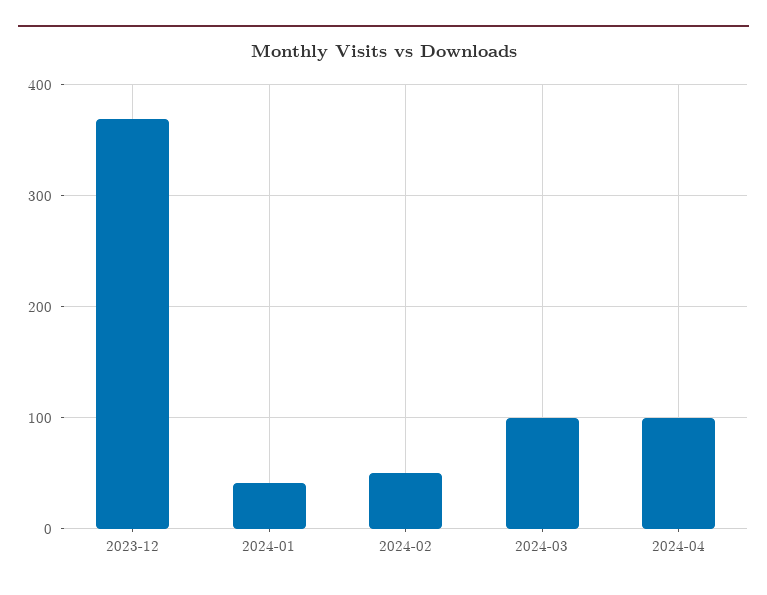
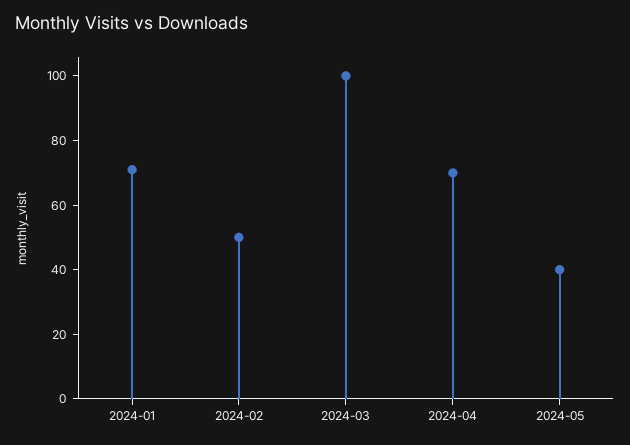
2023-12: 370 -> none
2024-01: 40 -> 70
2024-04: 100 -> 70
2024-05: none -> 40

